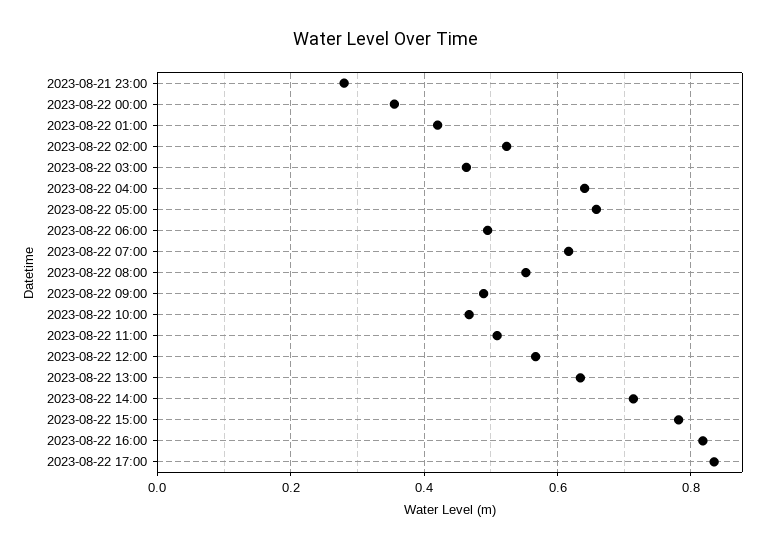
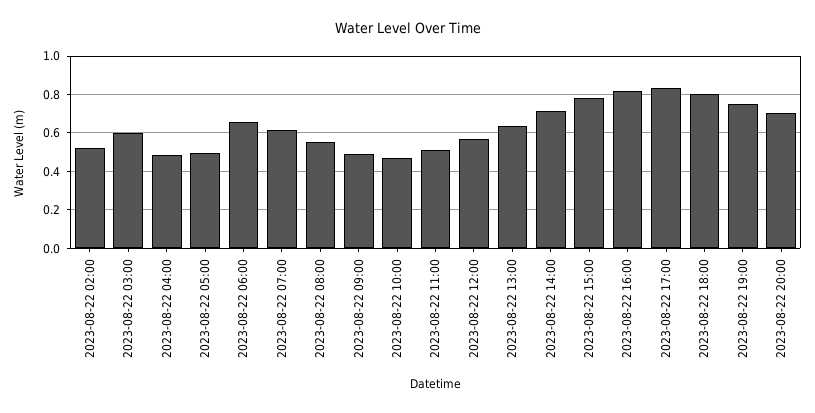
2023-08-21 23:00: 0.28 -> none
2023-08-22 00:00: 0.36 -> none
2023-08-22 01:00: 0.42 -> none
2023-08-22 03:00: 0.46 -> 0.6
2023-08-22 04:00: 0.64 -> 0.5
2023-08-22 05:00: 0.66 -> 0.5
2023-08-22 06:00: 0.5 -> 0.65
2023-08-22 18:00: none -> 0.8
2023-08-22 19:00: none -> 0.75
2023-08-22 20:00: none -> 0.7

